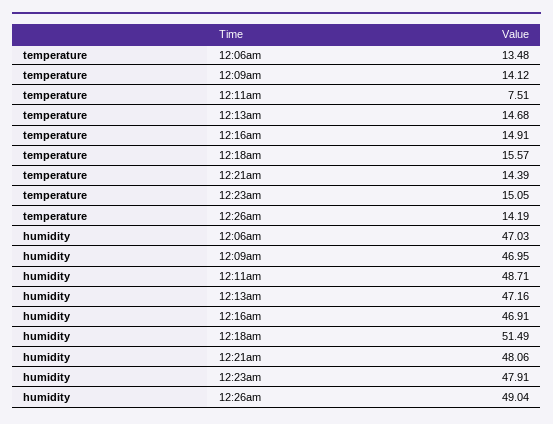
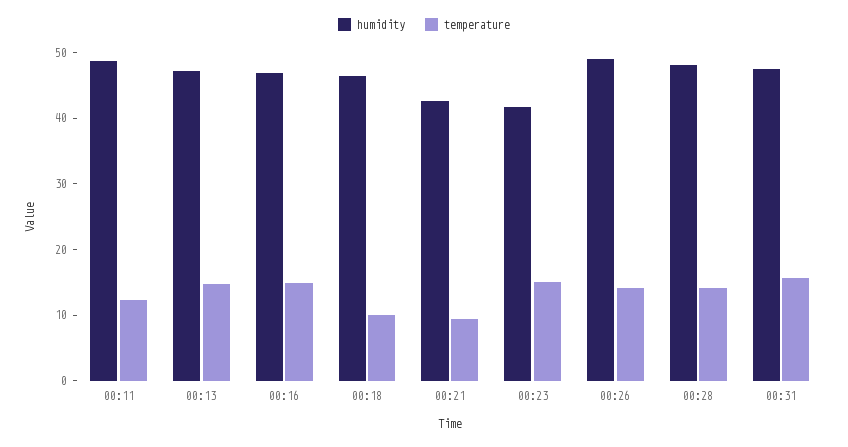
temperature, 12:06am: 13.48 -> none
temperature, 12:09am: 14.12 -> none
temperature, 12:11am: 7.51 -> 12
temperature, 12:18am: 15.57 -> 10
temperature, 12:21am: 14.39 -> 10
humidity, 12:06am: 47.03 -> none
humidity, 12:09am: 46.95 -> none
humidity, 12:18am: 51.49 -> 46
humidity, 12:21am: 48.06 -> 42
humidity, 12:23am: 47.91 -> 42
humidity, 00:28: none -> 48
temperature, 00:28: none -> 14
humidity, 00:31: none -> 48
temperature, 00:31: none -> 16

